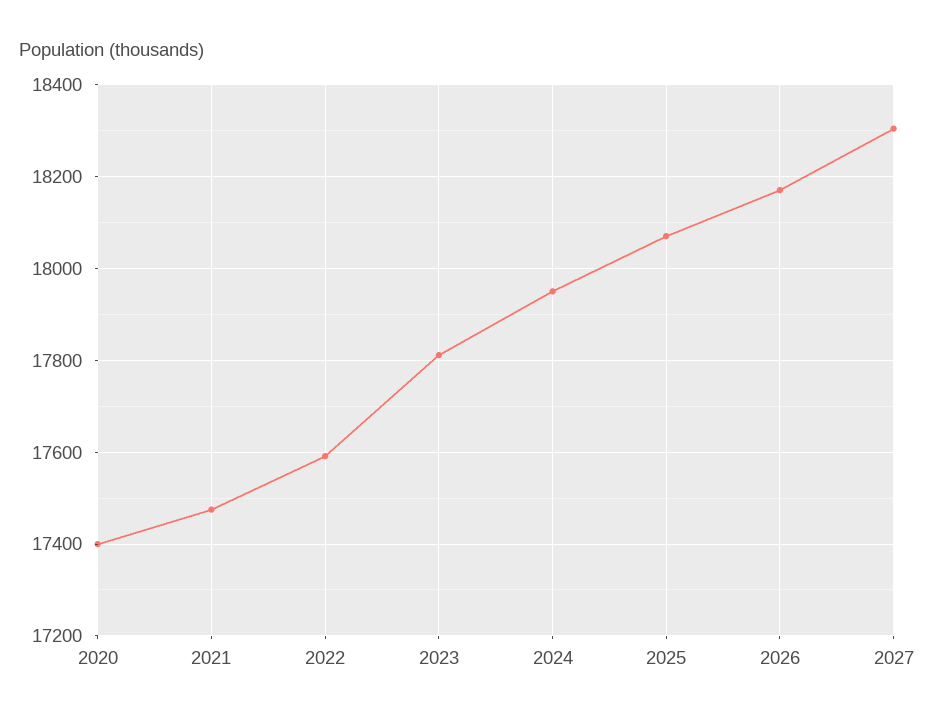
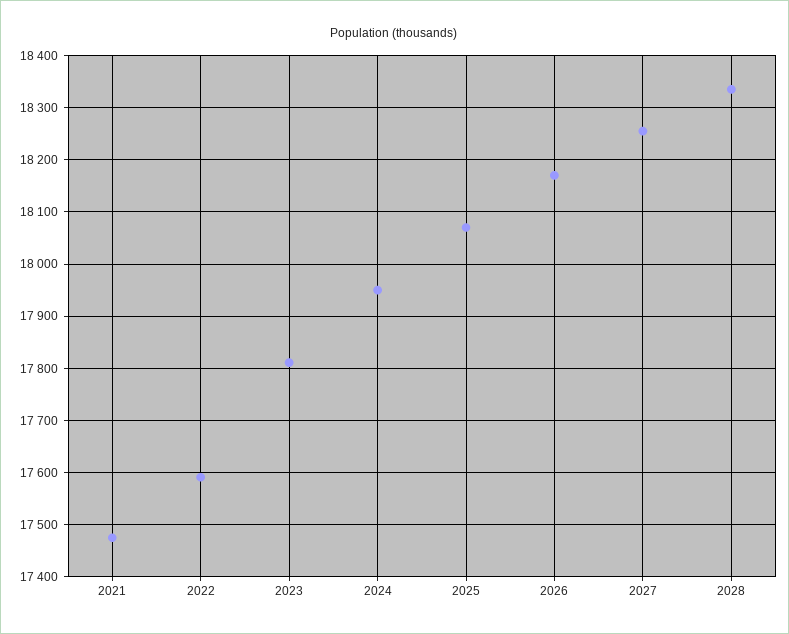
2020: 17400 -> none
2027: 18300 -> 18260
2028: none -> 18340

